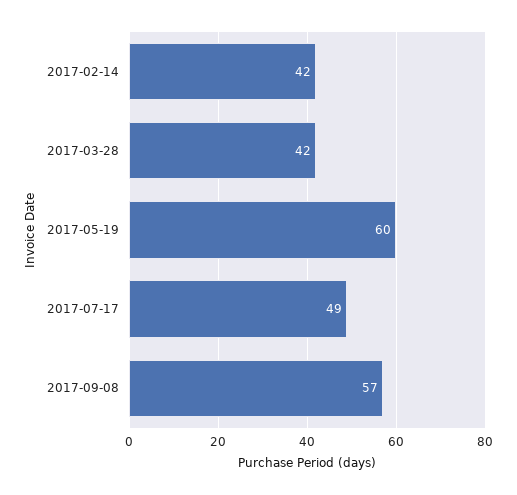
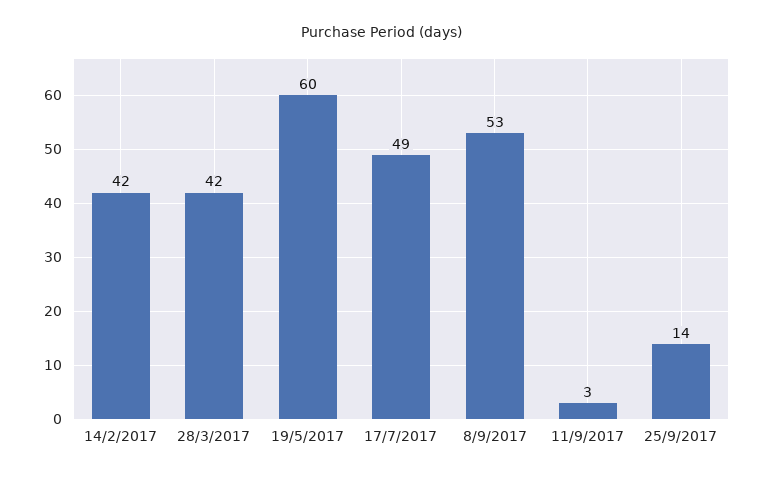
2017-09-08: 57 -> 53
11/9/2017: none -> 3
25/9/2017: none -> 14

